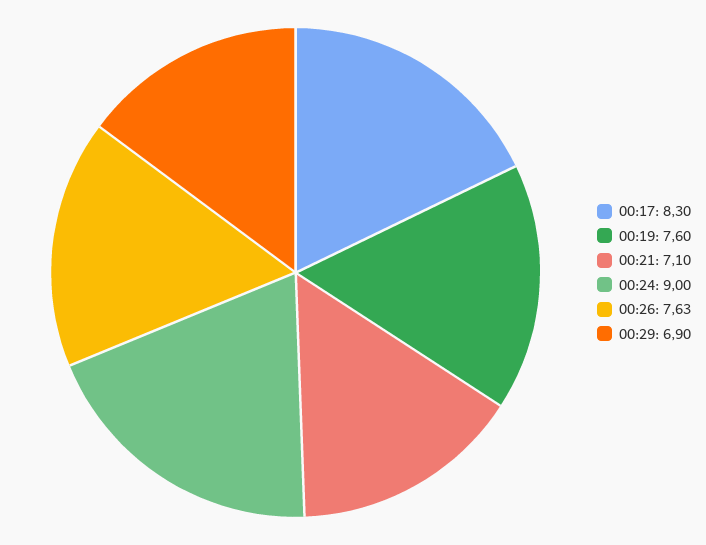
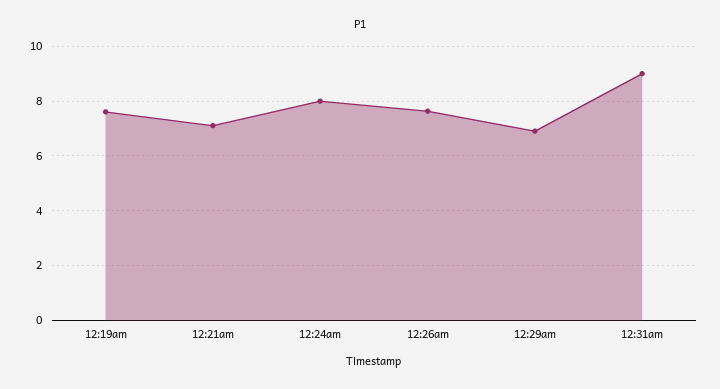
00:17: 8.3 -> none
00:24: 9 -> 8
12:31am: none -> 9

